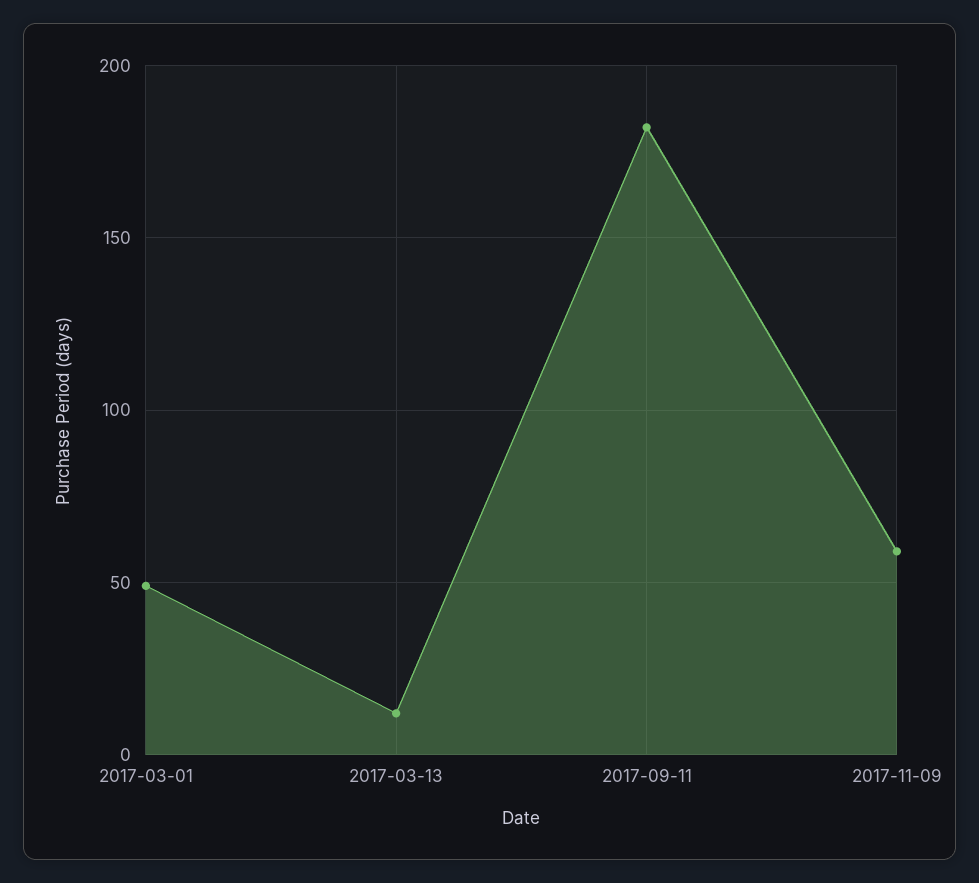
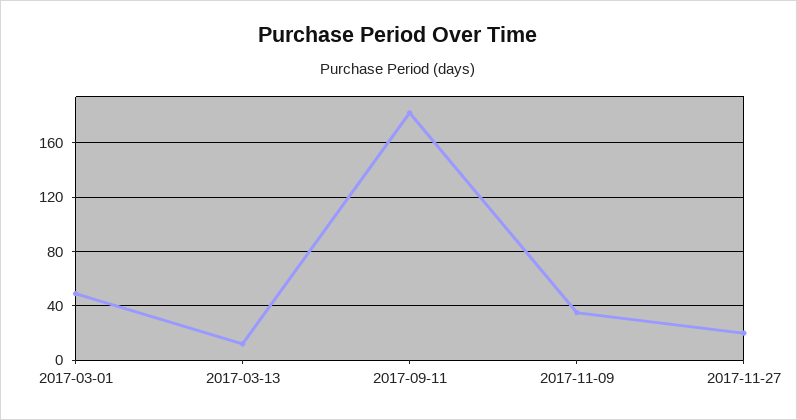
2017-11-09: 60 -> 35
2017-11-27: none -> 20

